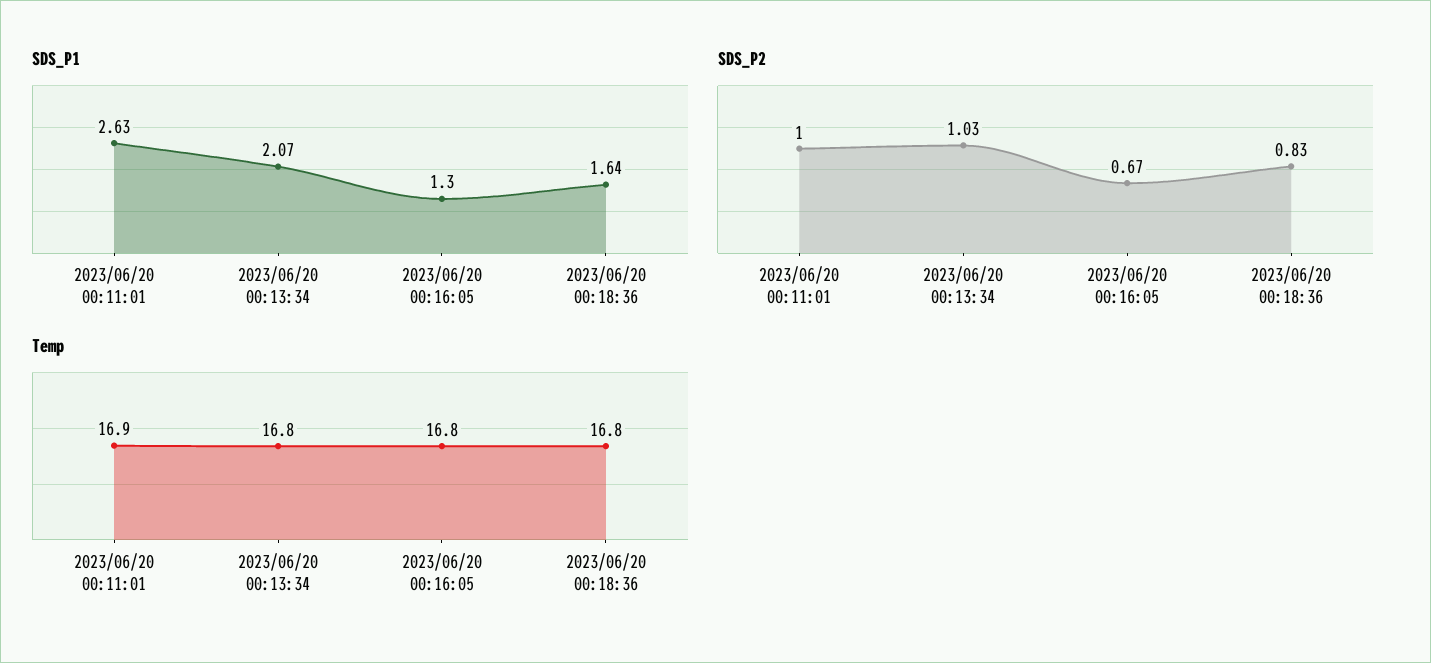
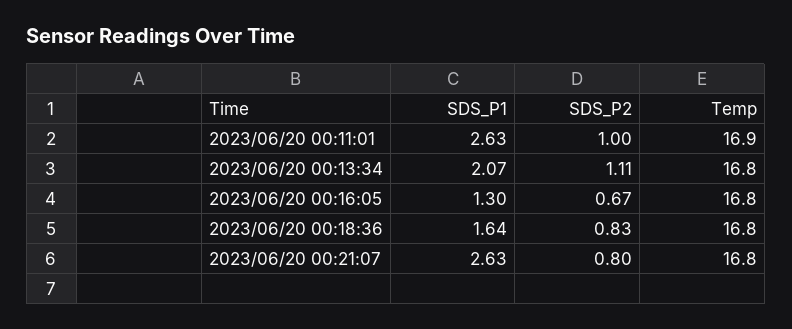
SDS_P2, 2023/06/20 00:13:34: 1.03 -> 1.11
SDS_P1, 2023/06/20 00:21:07: none -> 2.63
SDS_P2, 2023/06/20 00:21:07: none -> 0.8
Temp, 2023/06/20 00:21:07: none -> 16.8

